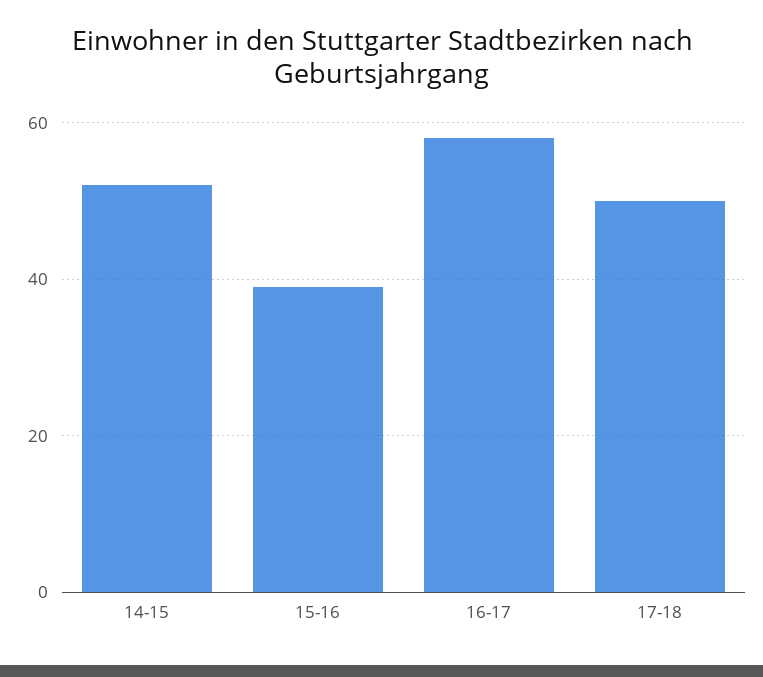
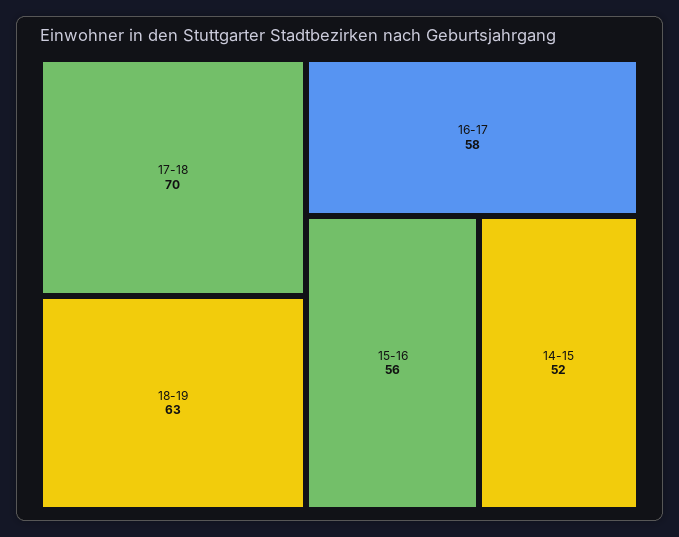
15-16: 40 -> 56
17-18: 50 -> 70
18-19: none -> 63

